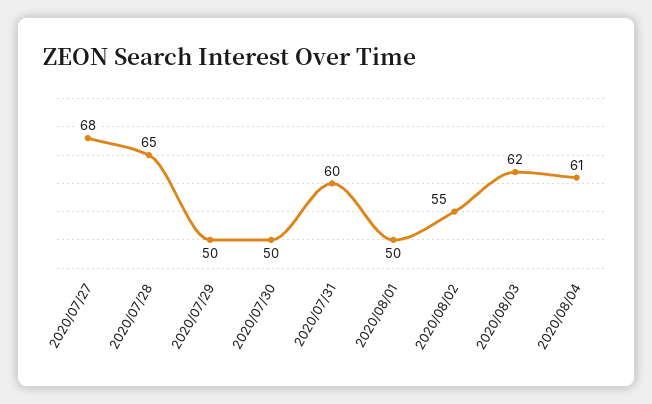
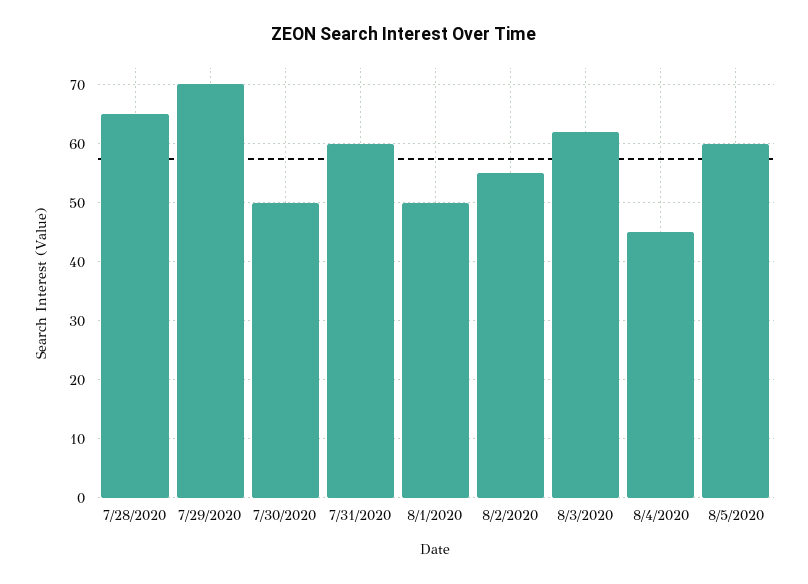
2020/07/27: 68 -> none
2020/07/29: 50 -> 70
2020/08/04: 61 -> 45
8/5/2020: none -> 60

